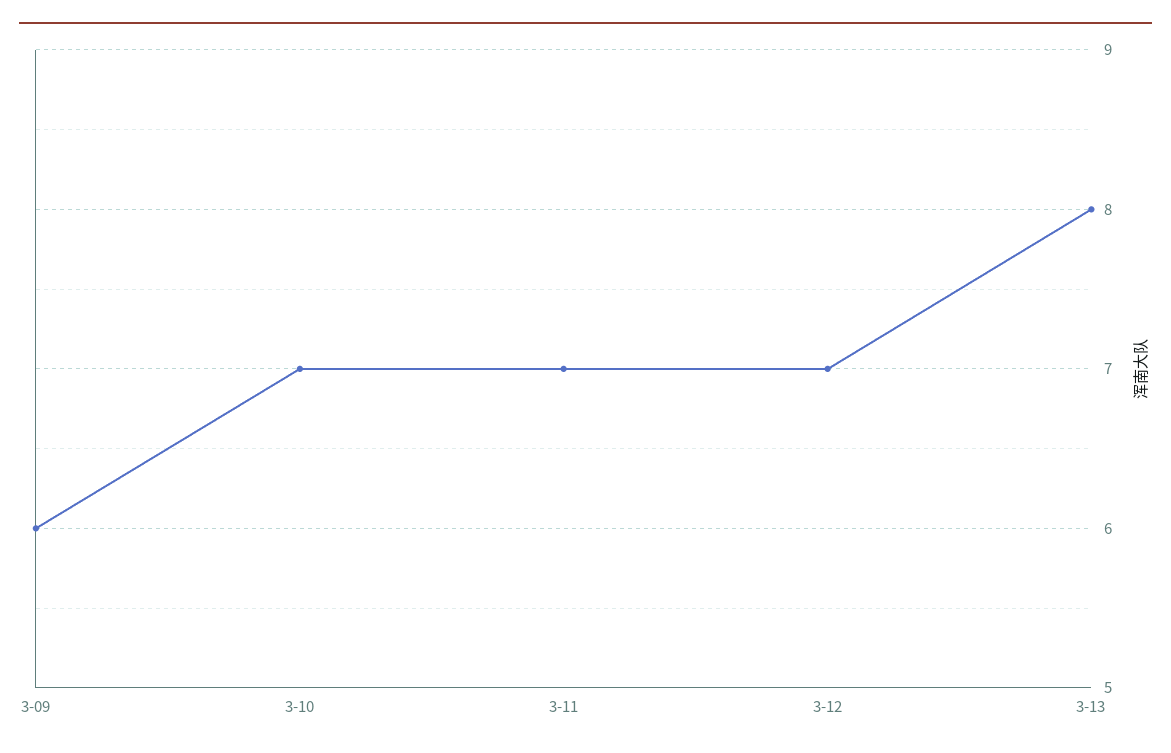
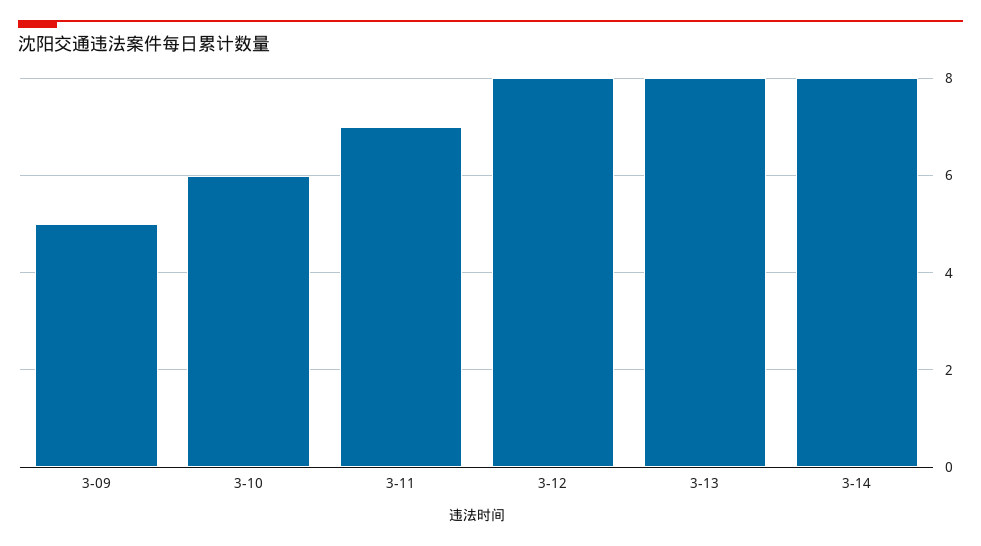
3-09: 6 -> 5
3-10: 7 -> 6
3-12: 7 -> 8
3-14: none -> 8

